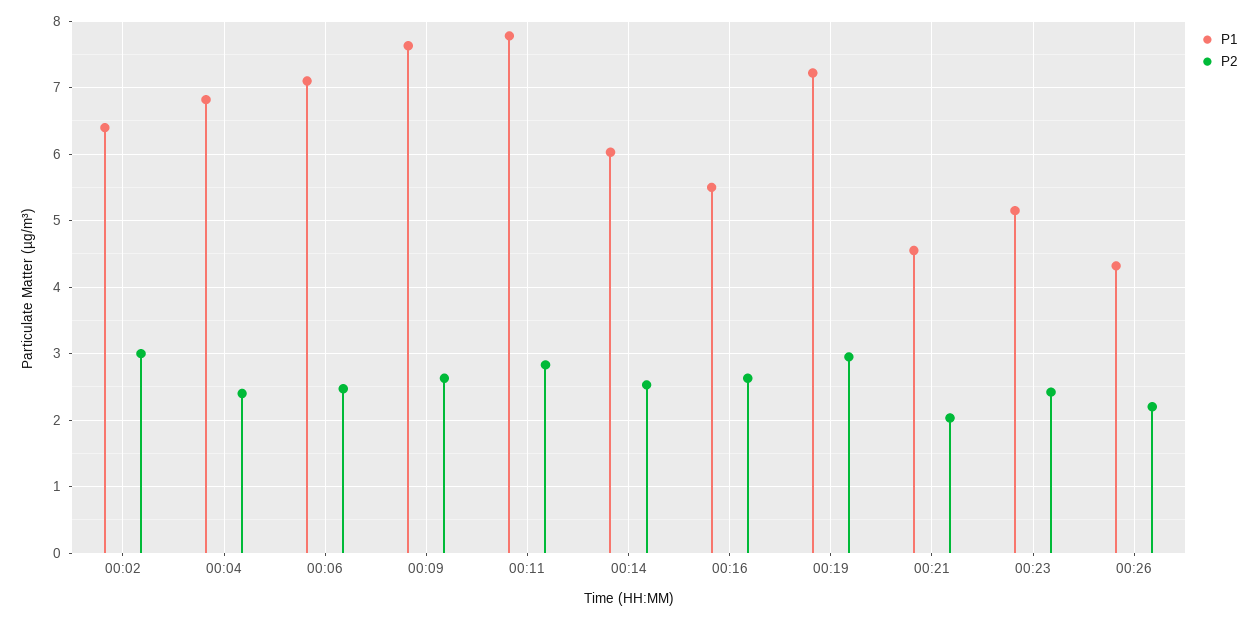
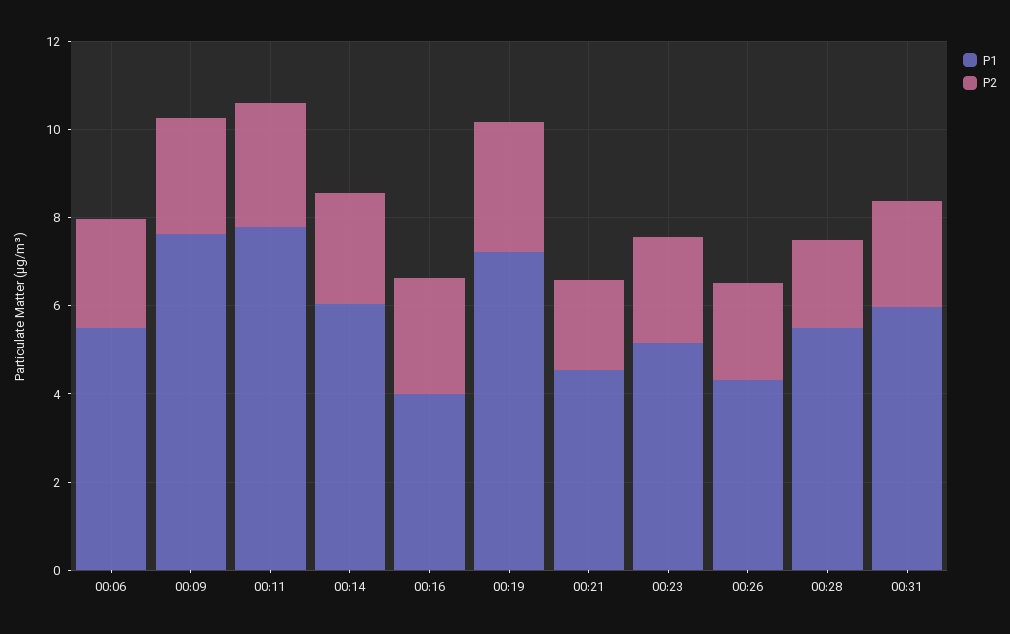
P1, 00:02: 6.4 -> none
P2, 00:02: 3 -> none
P1, 00:04: 6.8 -> none
P2, 00:04: 2.4 -> none
P1, 00:06: 7.1 -> 5.5
P1, 00:16: 5.5 -> 4
P1, 00:28: none -> 5.5
P2, 00:28: none -> 2
P1, 00:31: none -> 6
P2, 00:31: none -> 2.5

